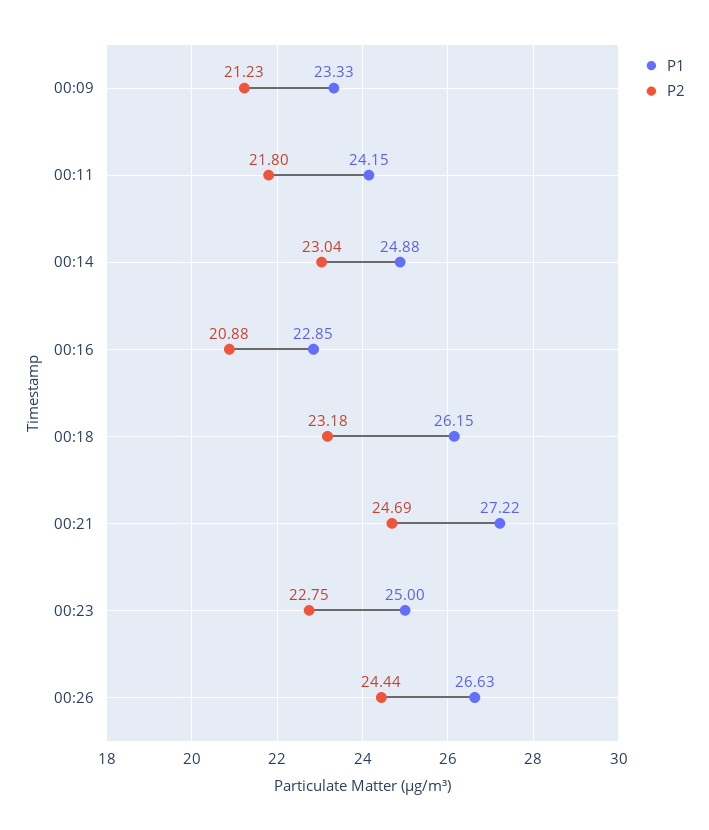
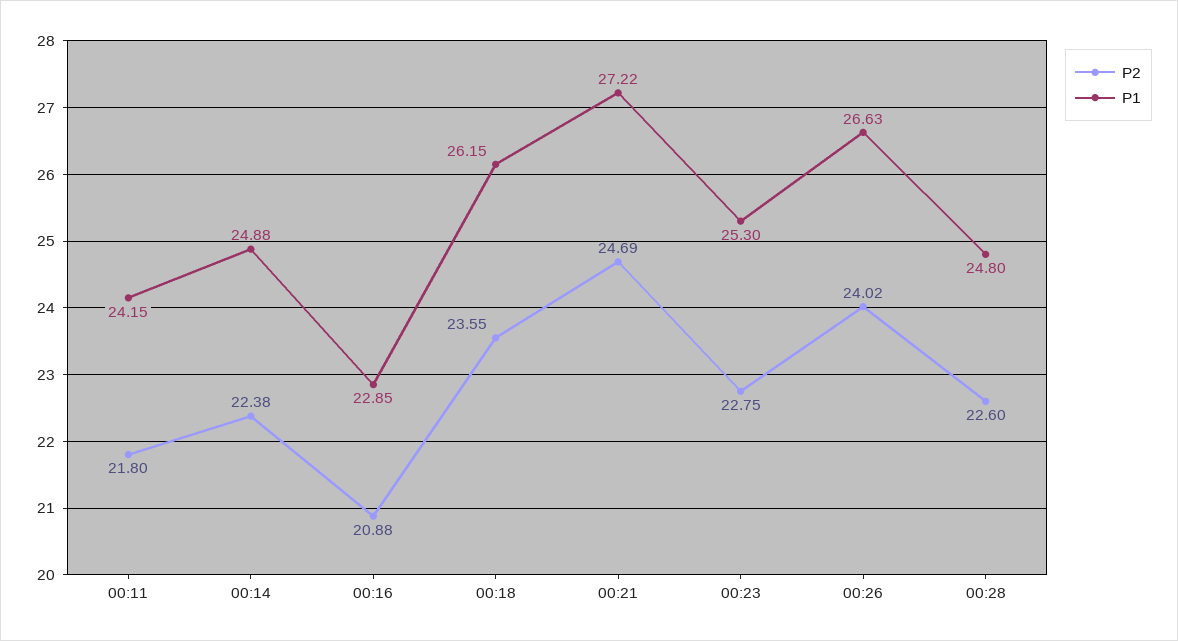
P1, 00:09: 23.33 -> none
P2, 00:09: 21.23 -> none
P2, 00:14: 23.04 -> 22.38
P2, 00:18: 23.18 -> 23.55
P1, 00:23: 25 -> 25.3
P2, 00:26: 24.44 -> 24.02
P2, 00:28: none -> 22.6
P1, 00:28: none -> 24.8

